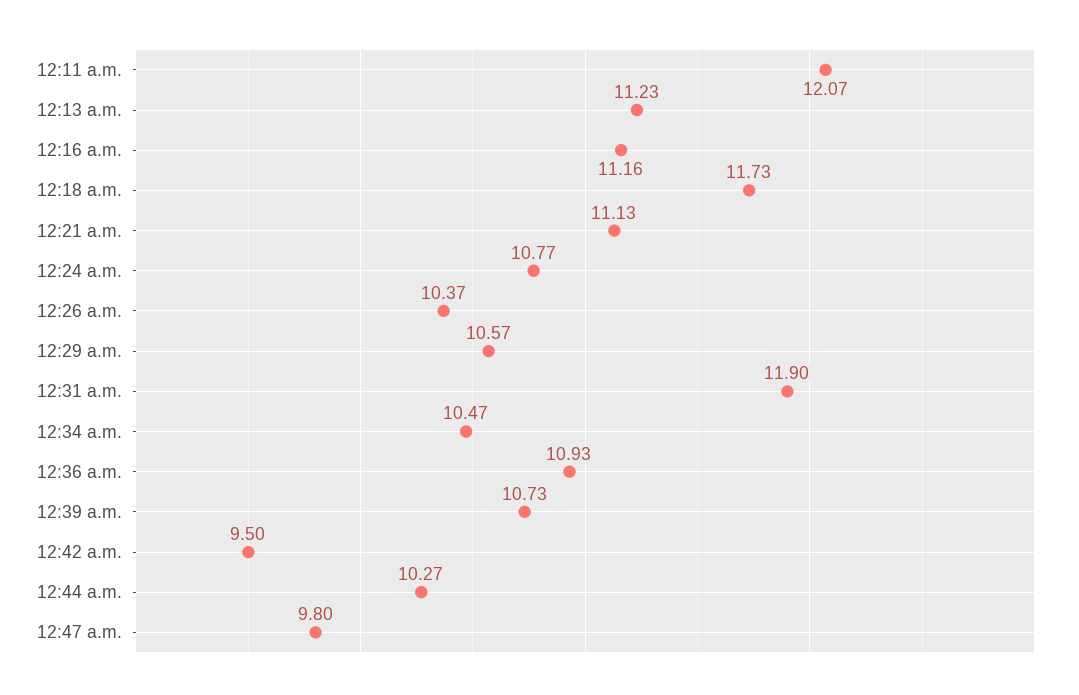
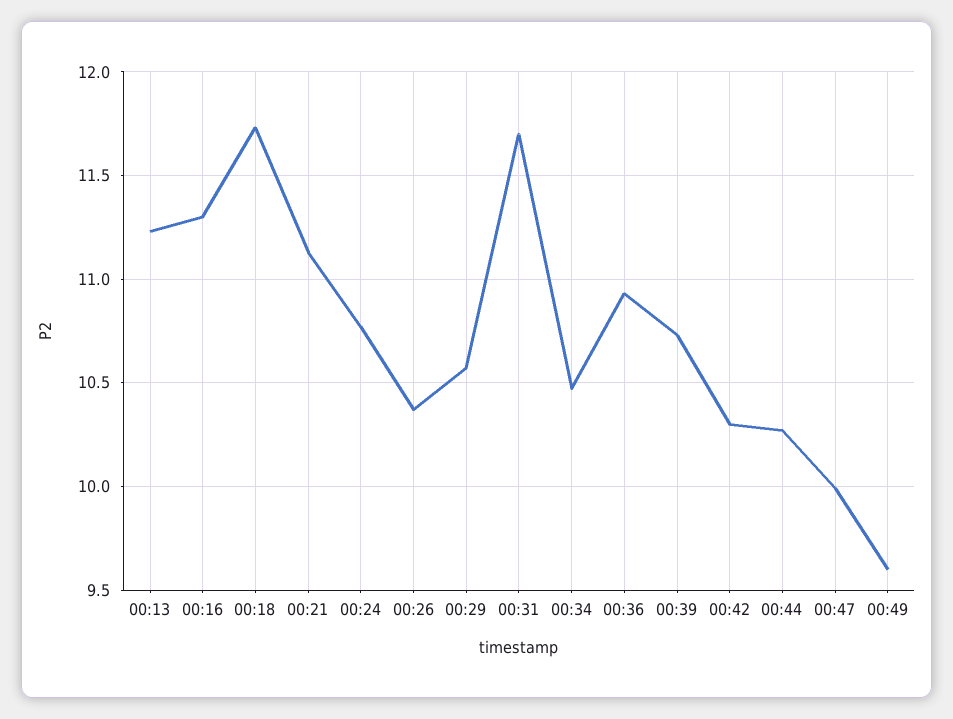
12:11 a.m.: 12.07 -> none
12:16 a.m.: 11.16 -> 11.3
12:31 a.m.: 11.9 -> 11.7
12:42 a.m.: 9.5 -> 10.3
12:47 a.m.: 9.8 -> 10
00:49: none -> 9.6

